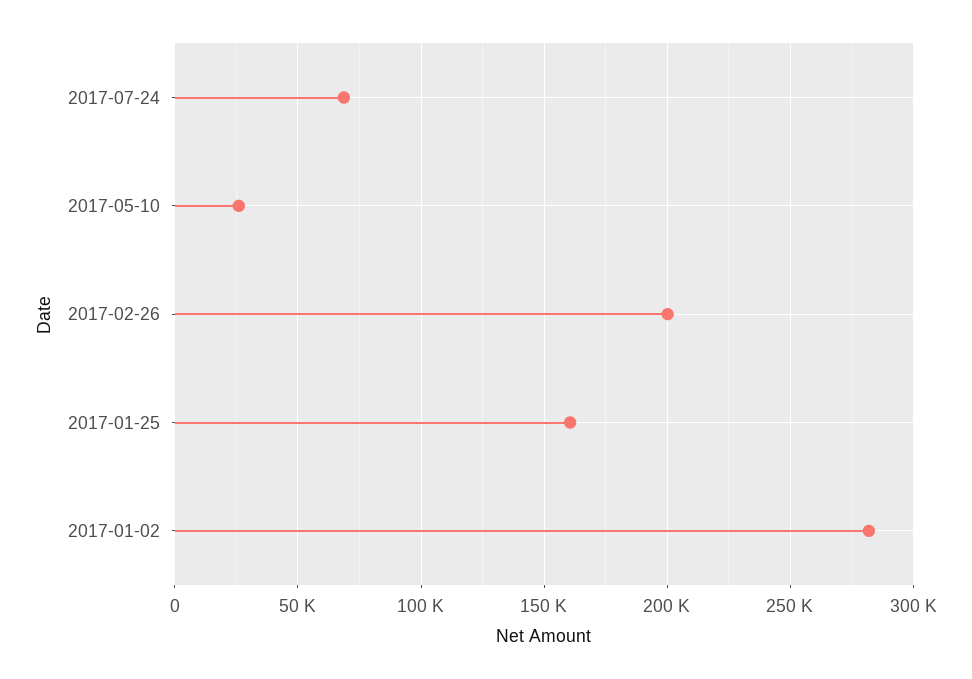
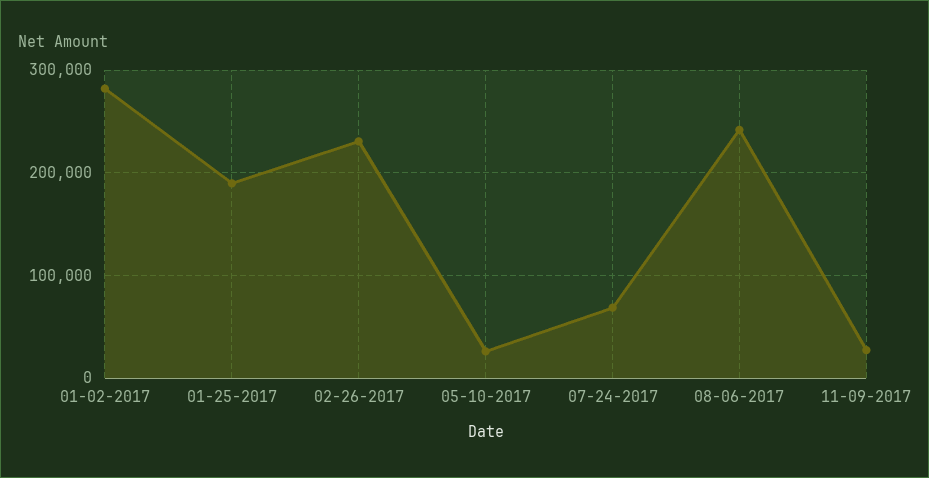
2017-02-26: 200000 -> 230000
2017-01-25: 160000 -> 190000
08-06-2017: none -> 240000
11-09-2017: none -> 30000

